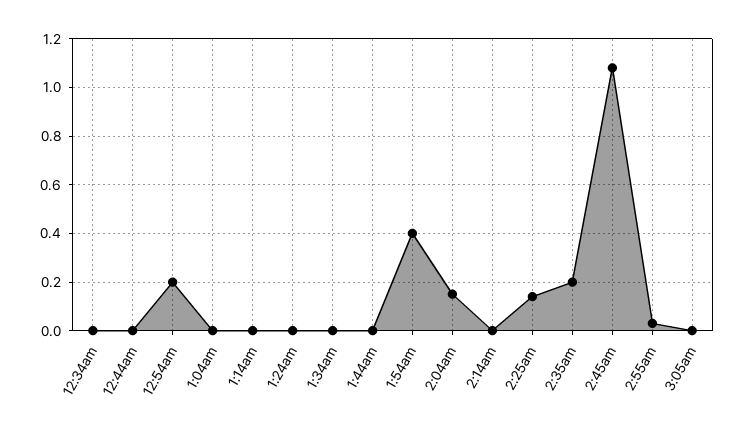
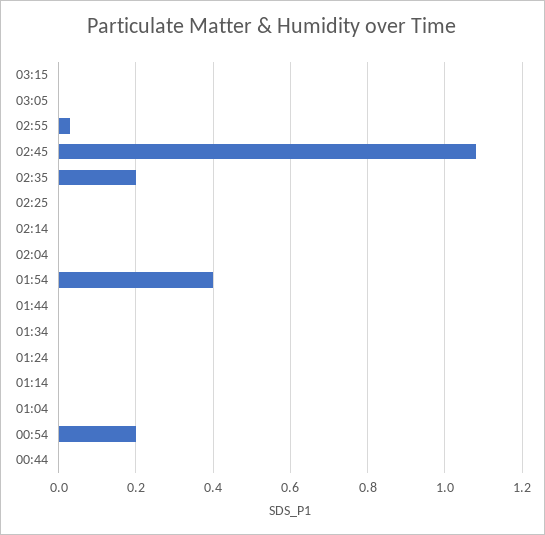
12:34am: 0 -> none
2:04am: 0.15 -> 0
2:25am: 0.15 -> 0
03:15: none -> 0

